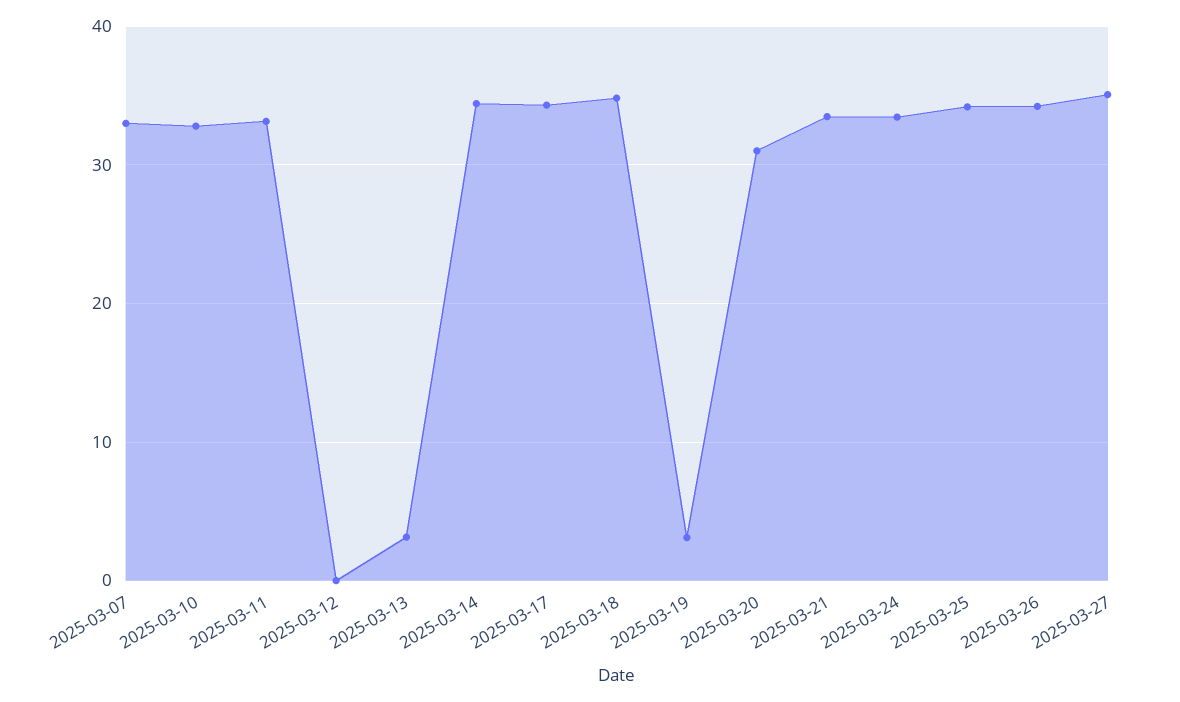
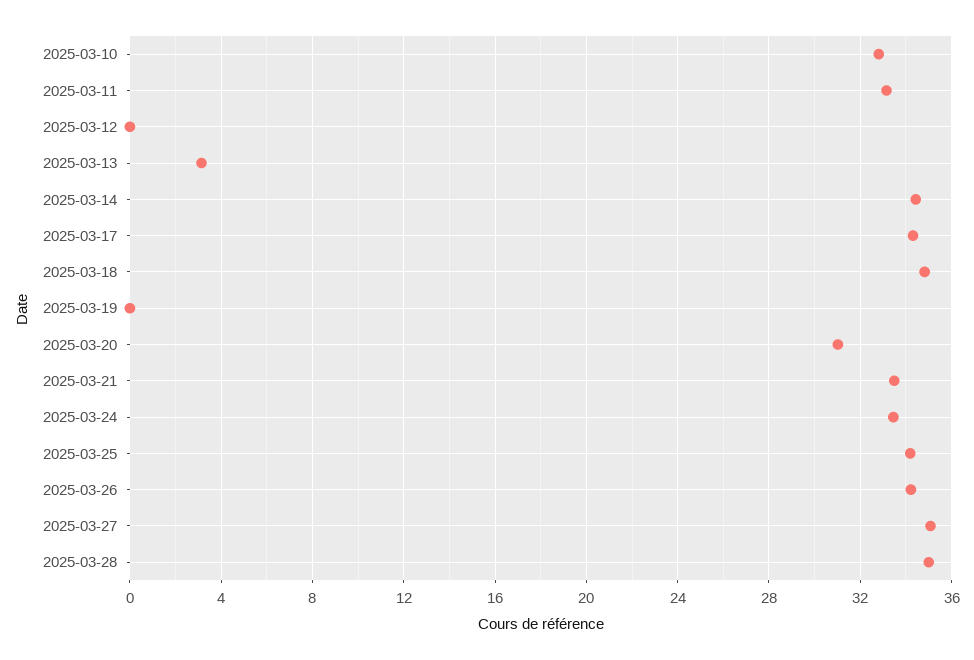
2025-03-07: 33 -> none
2025-03-19: 3 -> 0
2025-03-28: none -> 35

